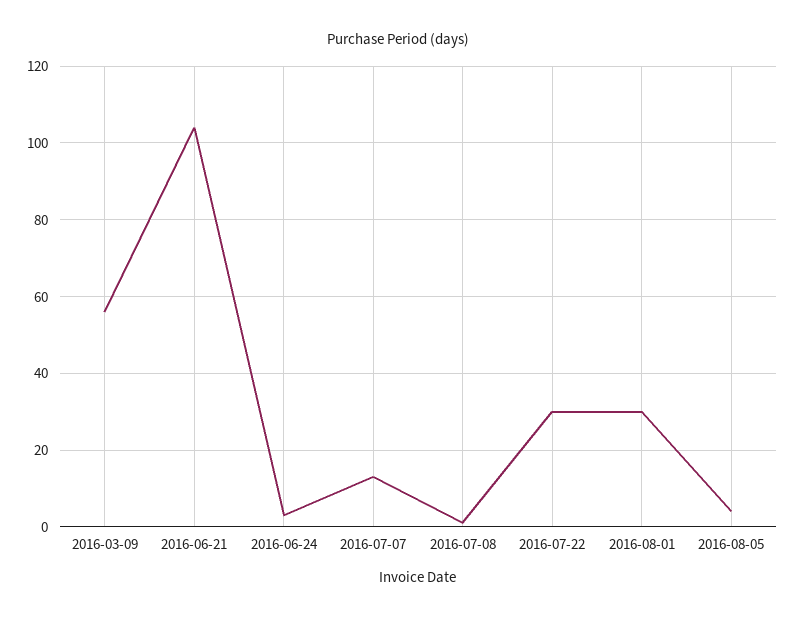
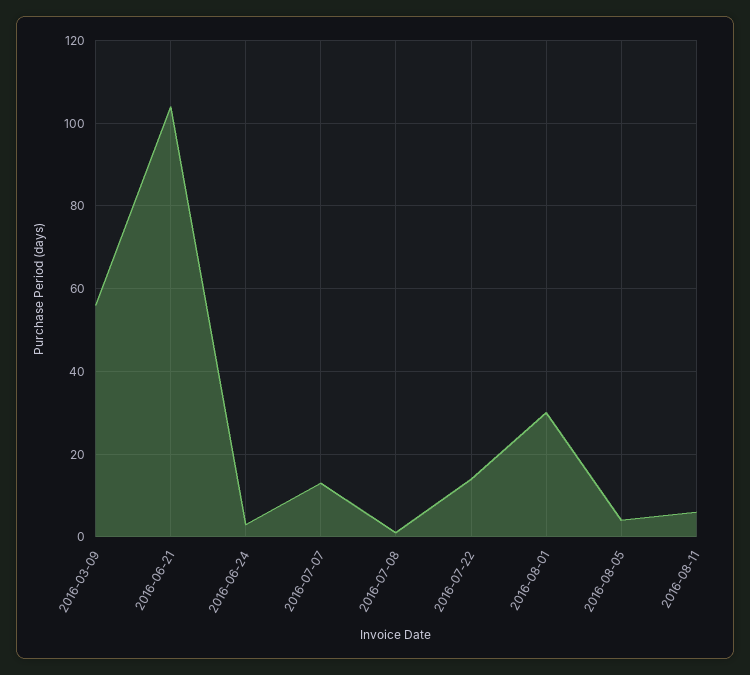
2016-07-22: 30 -> 15
2016-08-11: none -> 5

